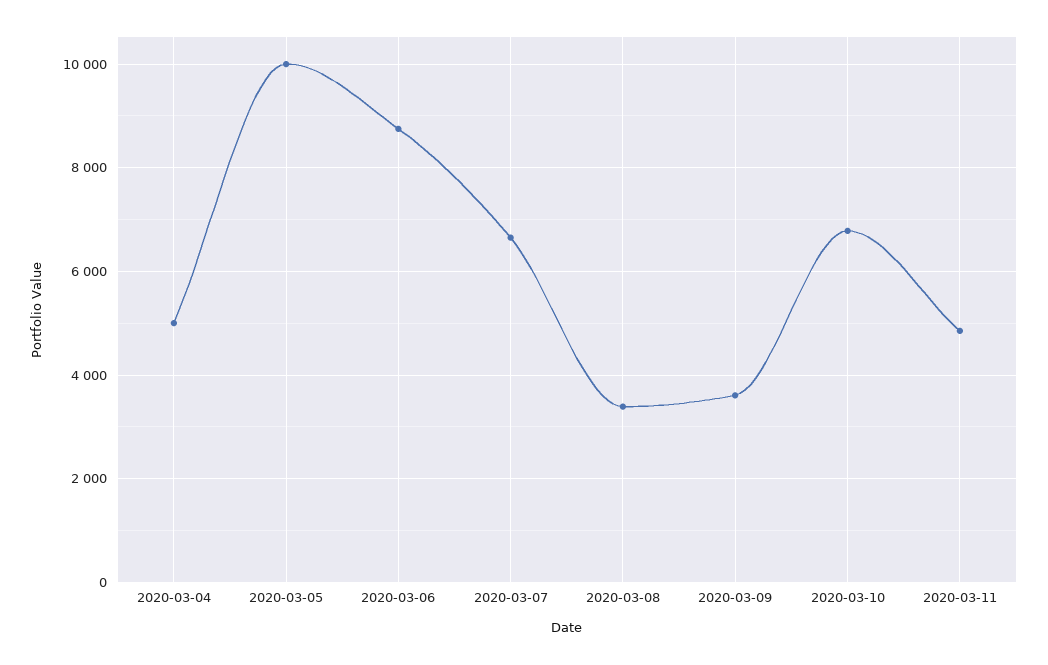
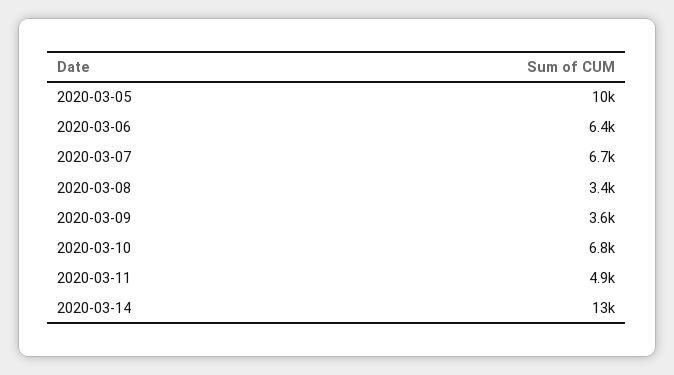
2020-03-04: 5000 -> none
2020-03-06: 8800 -> 6400
2020-03-14: none -> 13000

